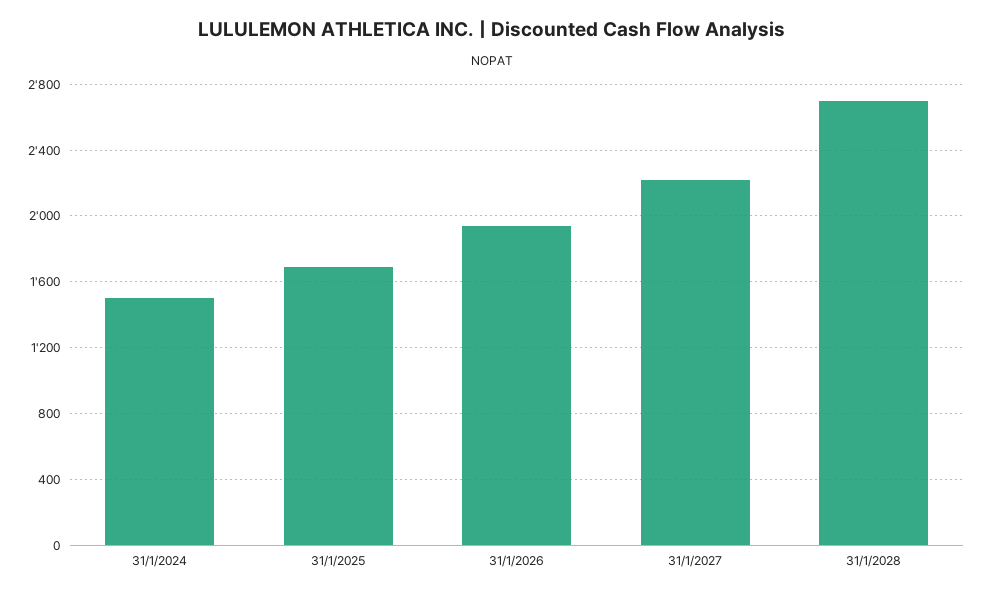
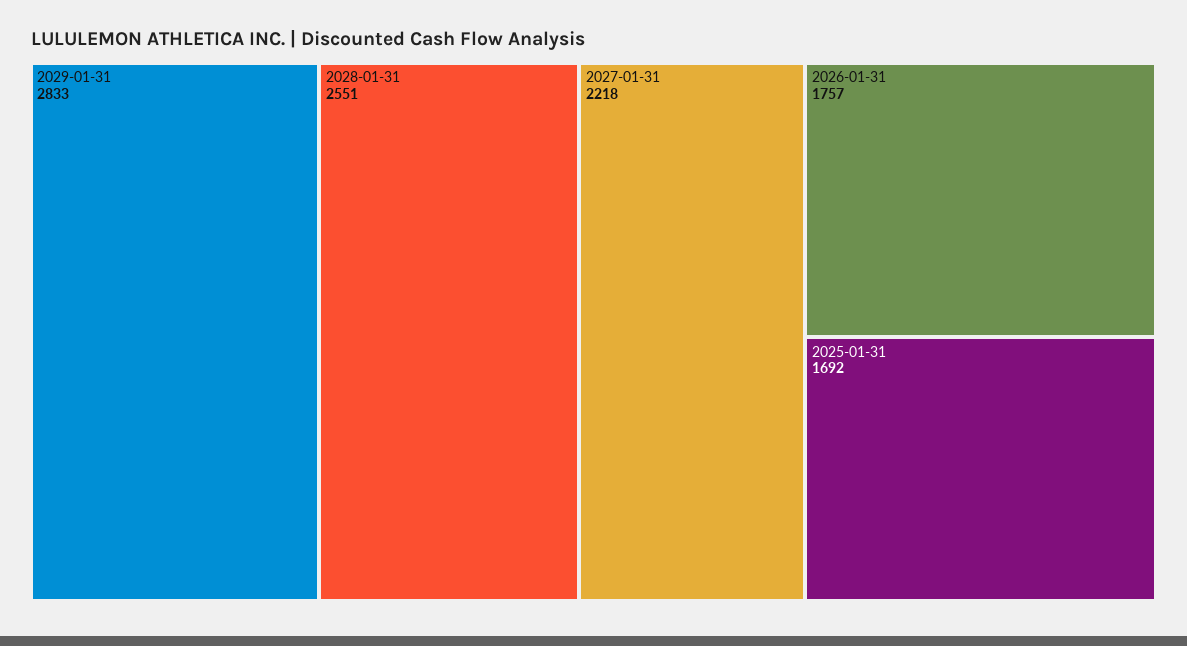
31/1/2024: 1500 -> none
31/1/2026: 1950 -> 1757
31/1/2028: 2700 -> 2551
2029-01-31: none -> 2833

